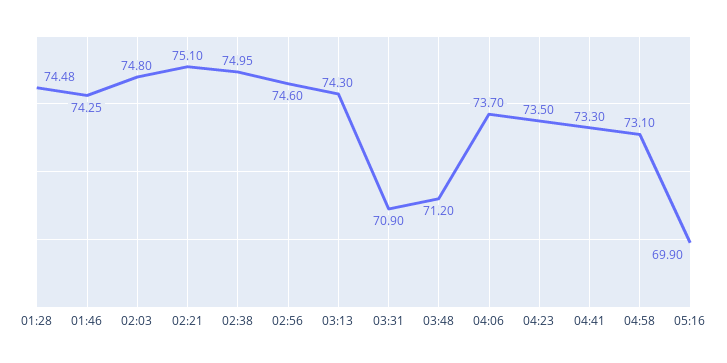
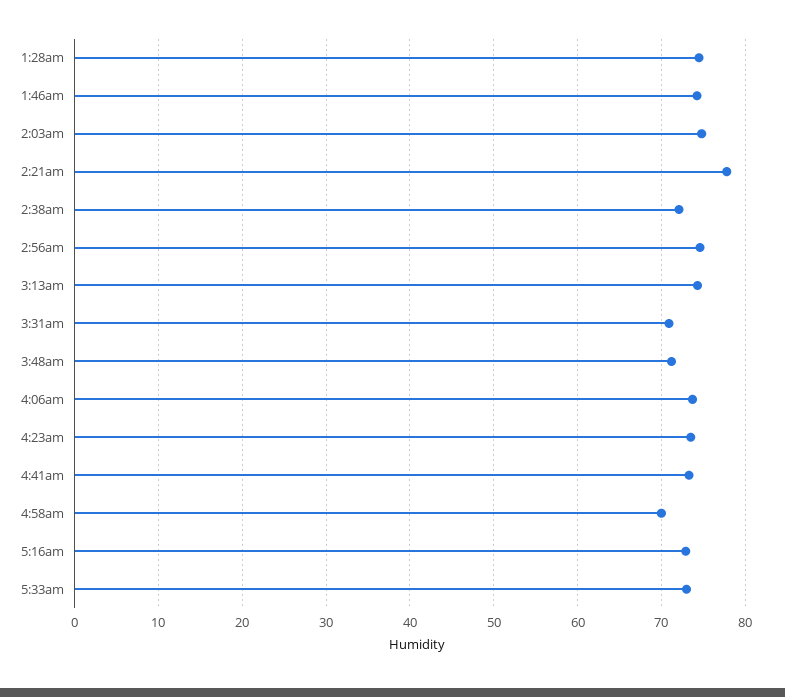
02:21: 75.1 -> 78
02:38: 74.95 -> 72
04:58: 73.1 -> 70
05:16: 69.9 -> 73
5:33am: none -> 73

